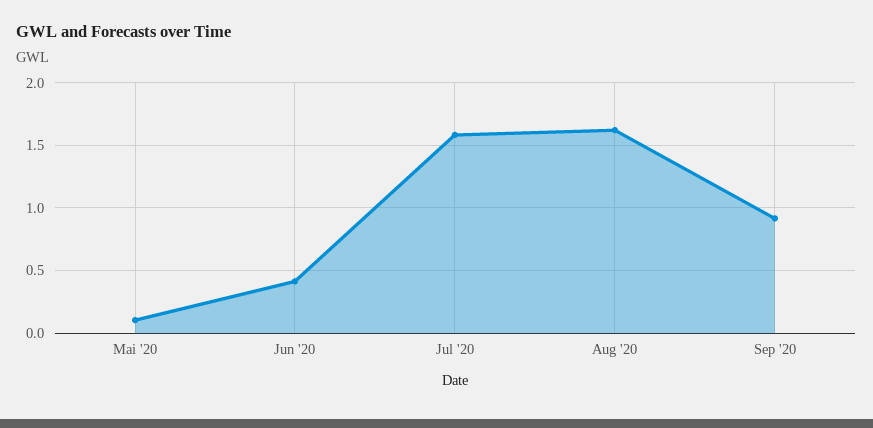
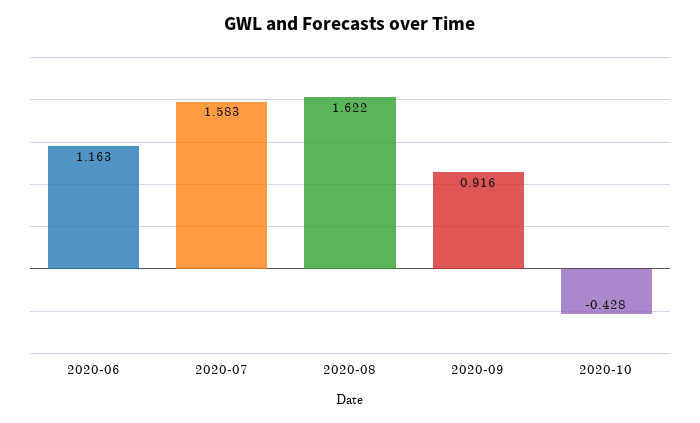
Mai '20: 0.1 -> none
Jun '20: 0.4 -> 1.163
2020-10: none -> -0.428

